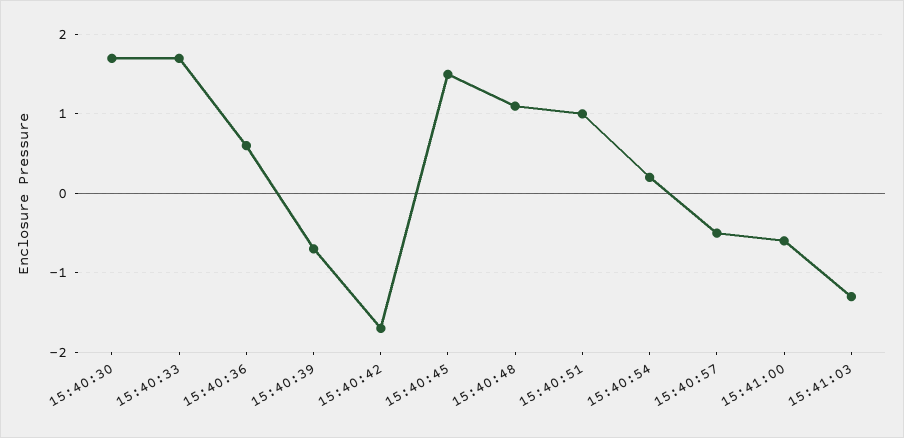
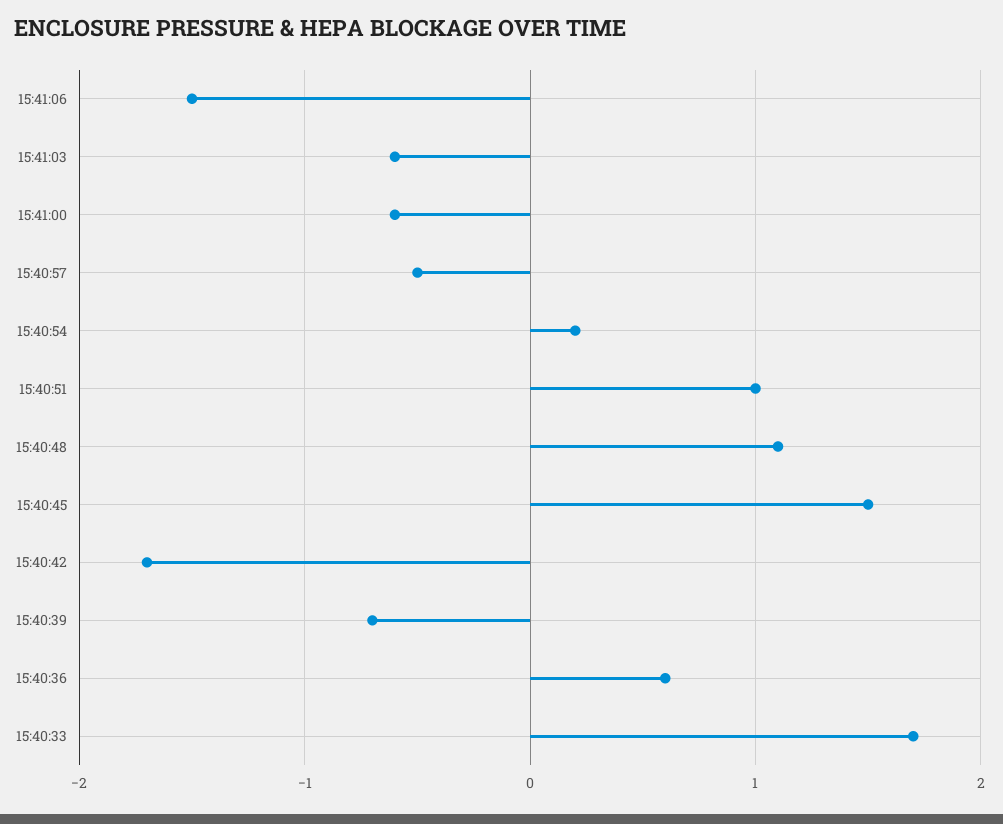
15:40:30: 1.7 -> none
15:41:03: -1.3 -> -0.6
15:41:06: none -> -1.5

